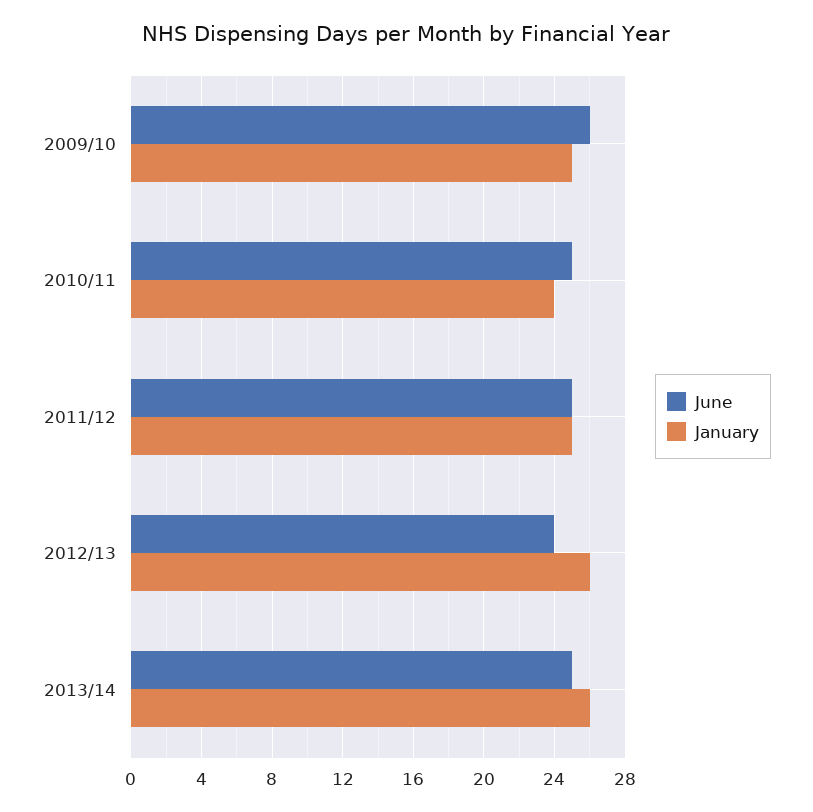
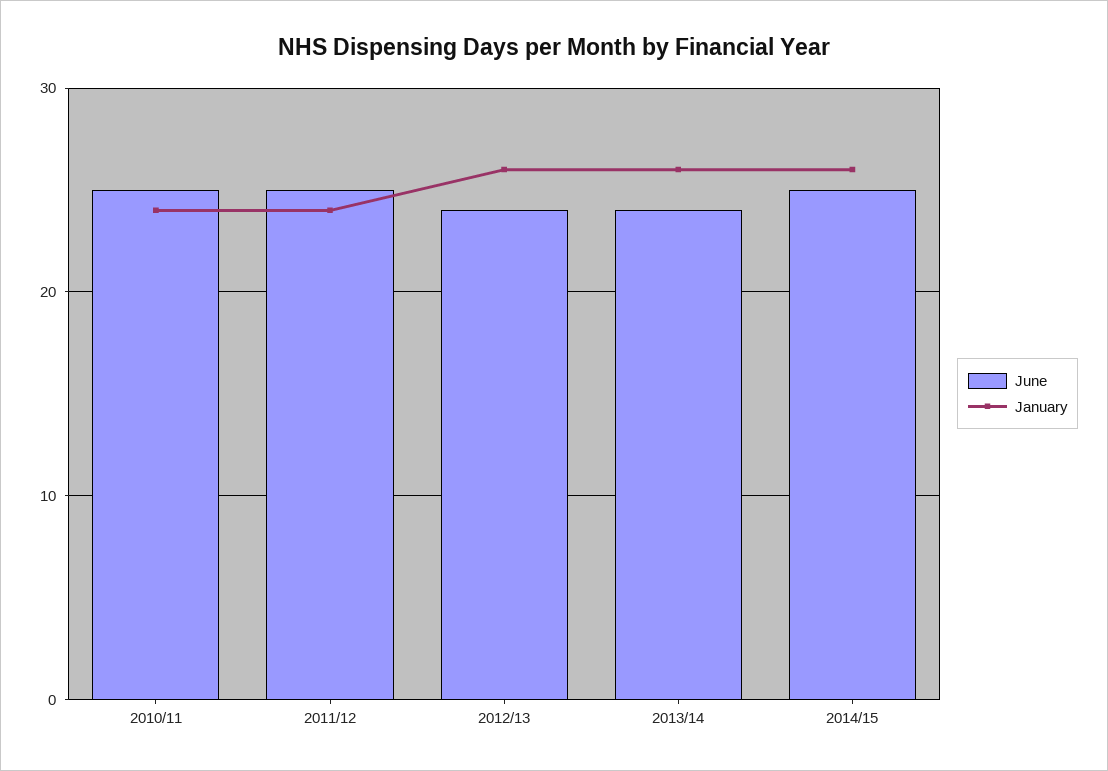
June, 2009/10: 26 -> none
January, 2009/10: 25 -> none
January, 2011/12: 25 -> 24
June, 2013/14: 25 -> 24
June, 2014/15: none -> 25
January, 2014/15: none -> 26

